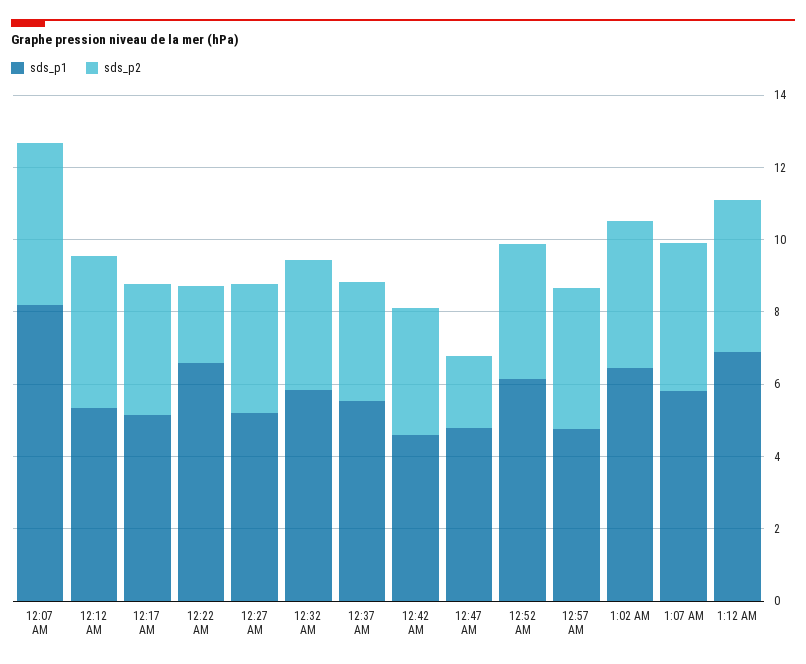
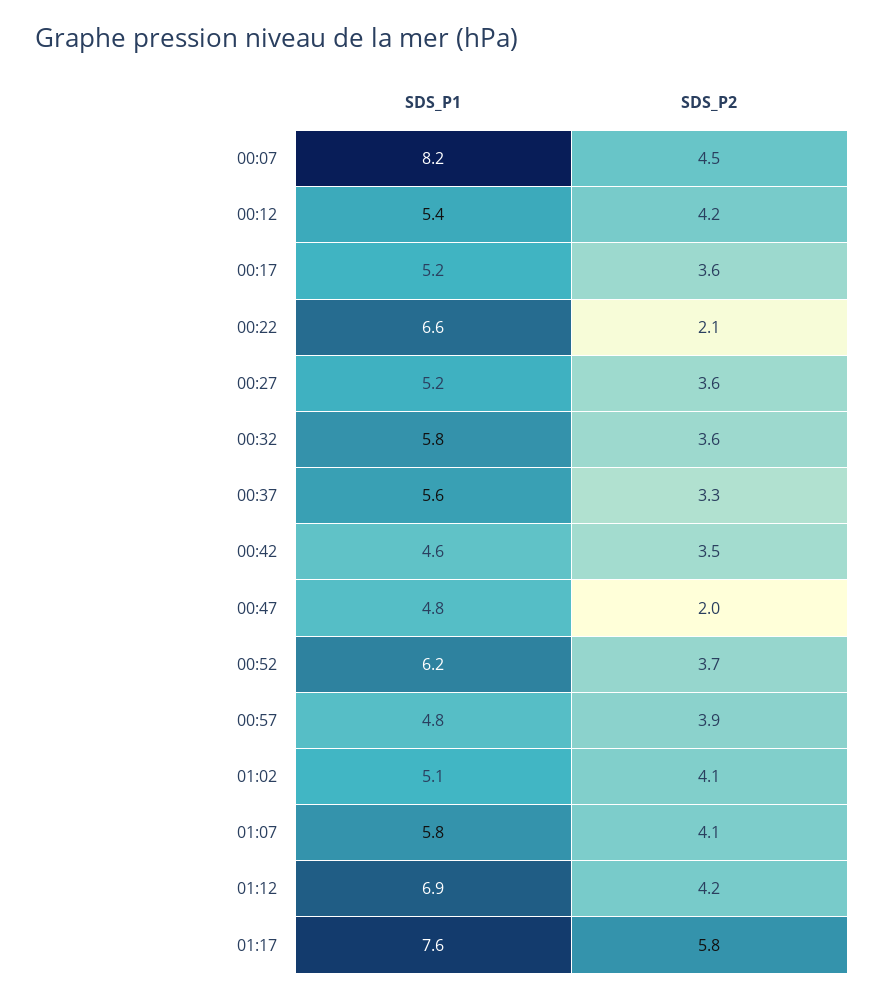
sds_p1, 1:02 AM: 6.5 -> 5.1
sds_p1, 01:17: none -> 7.6
sds_p2, 01:17: none -> 5.8

